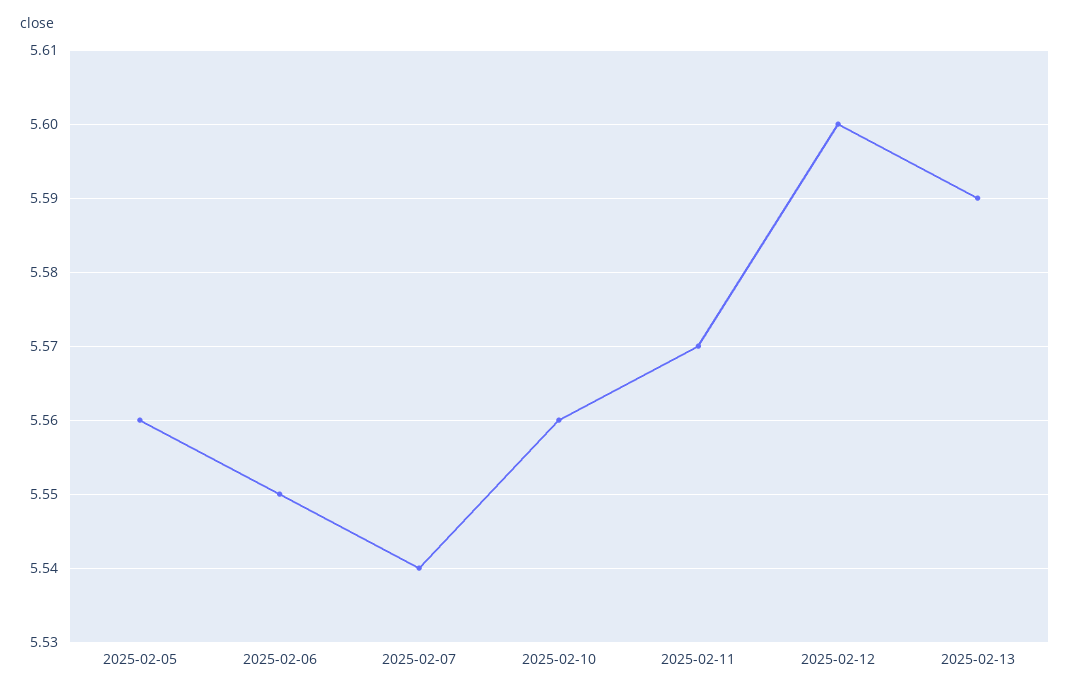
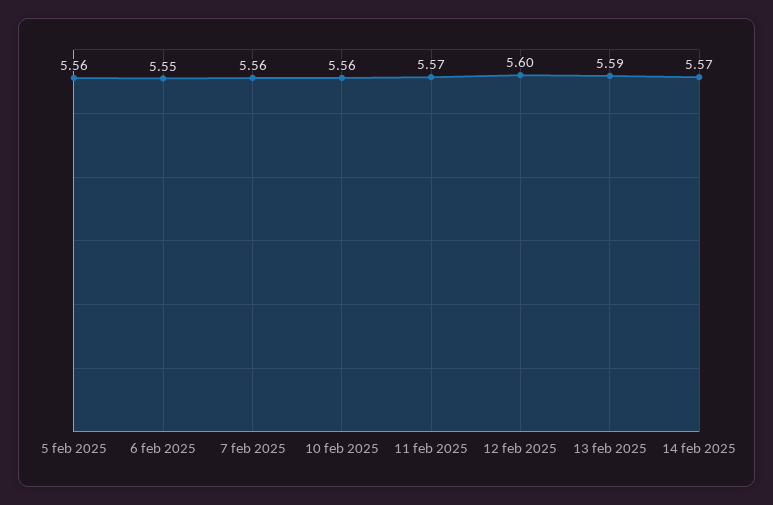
2025-02-07: 5.54 -> 5.56
14 feb 2025: none -> 5.57

